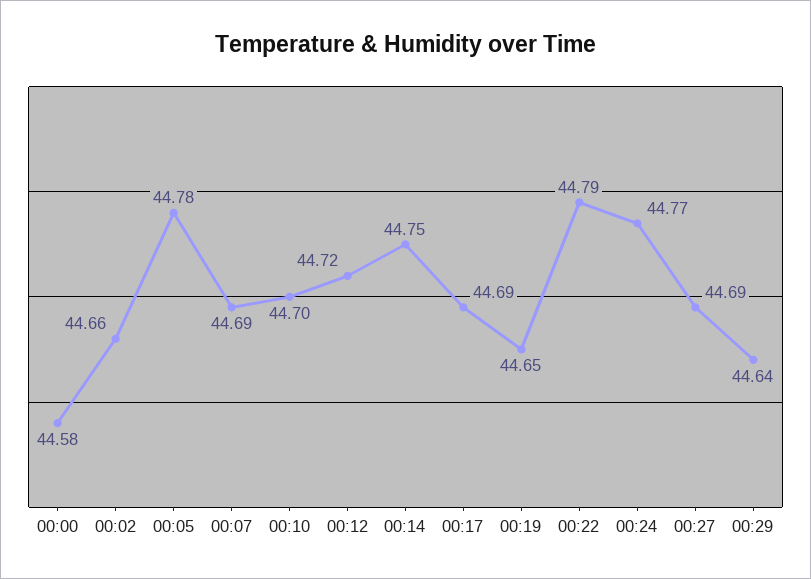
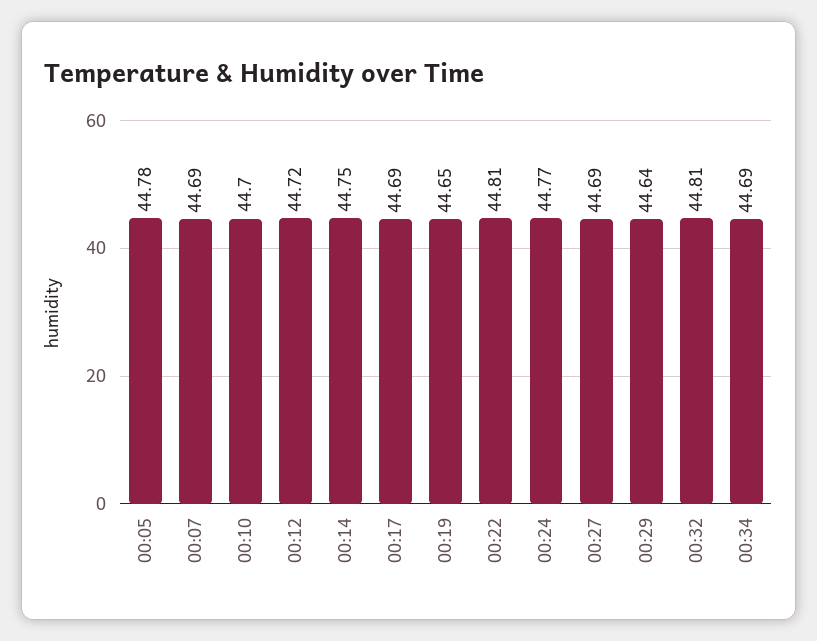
00:00: 44.58 -> none
00:02: 44.66 -> none
00:22: 44.79 -> 44.81
00:32: none -> 44.81
00:34: none -> 44.69

